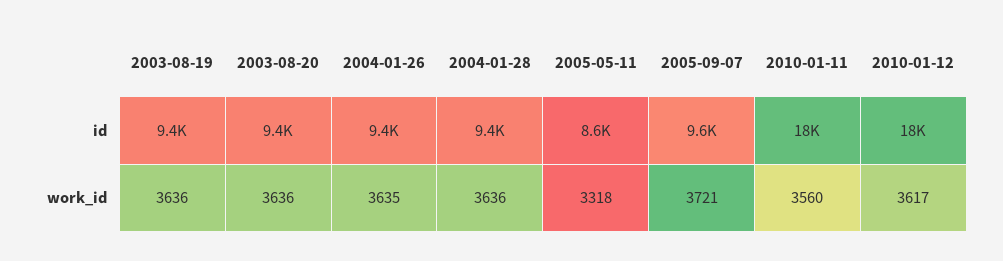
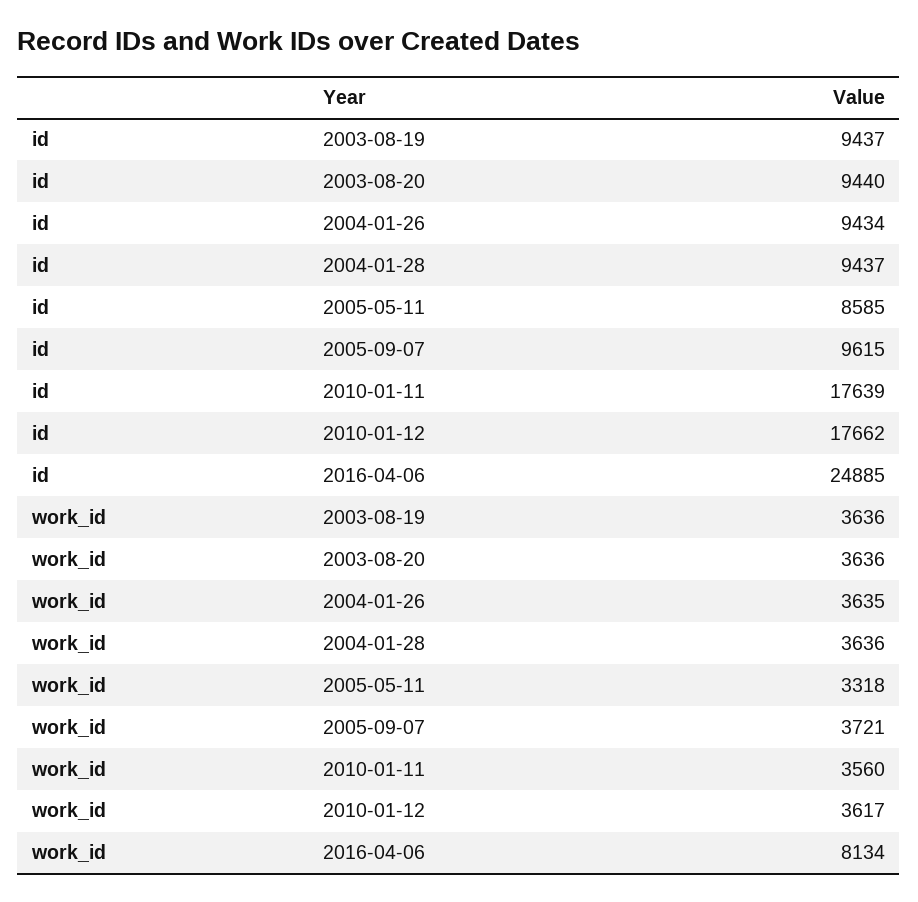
2016-04-06, id: none -> 24885
2016-04-06, work_id: none -> 8134

